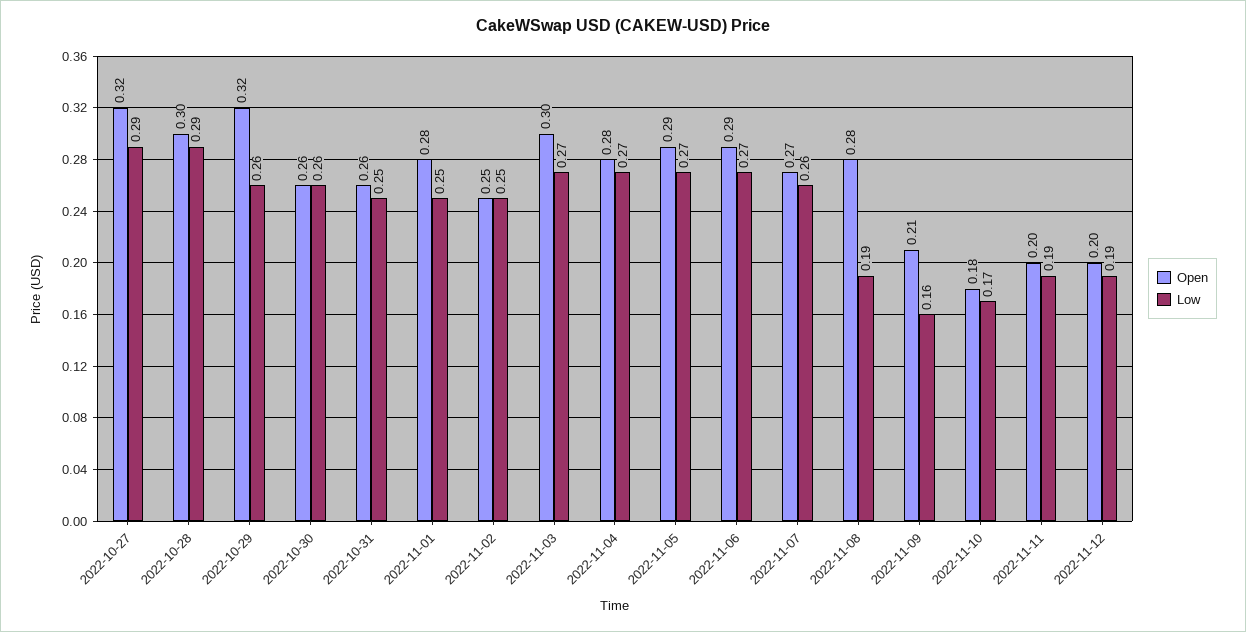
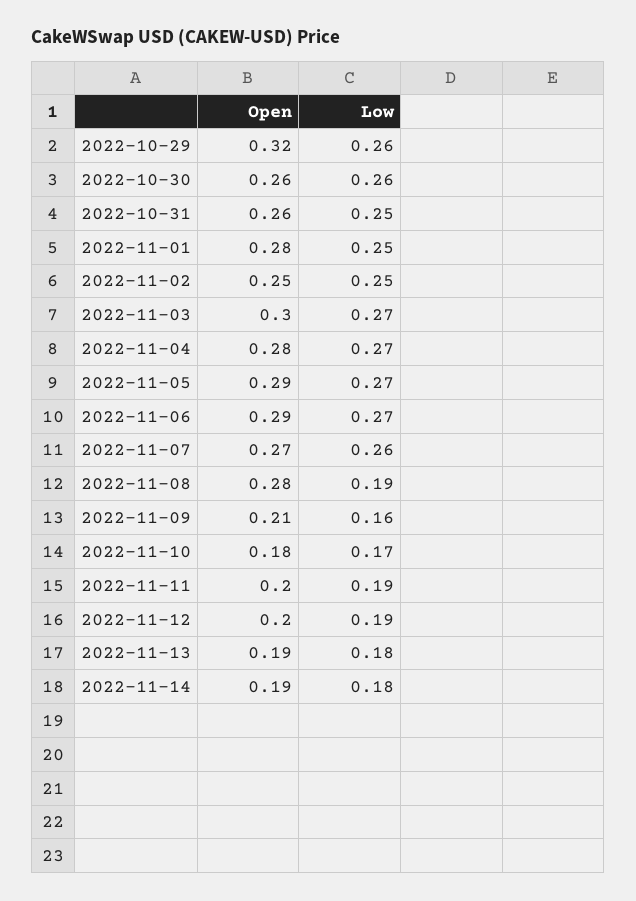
Open, 2022-10-27: 0.32 -> none
Low, 2022-10-27: 0.29 -> none
Open, 2022-10-28: 0.3 -> none
Low, 2022-10-28: 0.29 -> none
Open, 2022-11-13: none -> 0.19
Low, 2022-11-13: none -> 0.18
Open, 2022-11-14: none -> 0.19
Low, 2022-11-14: none -> 0.18

